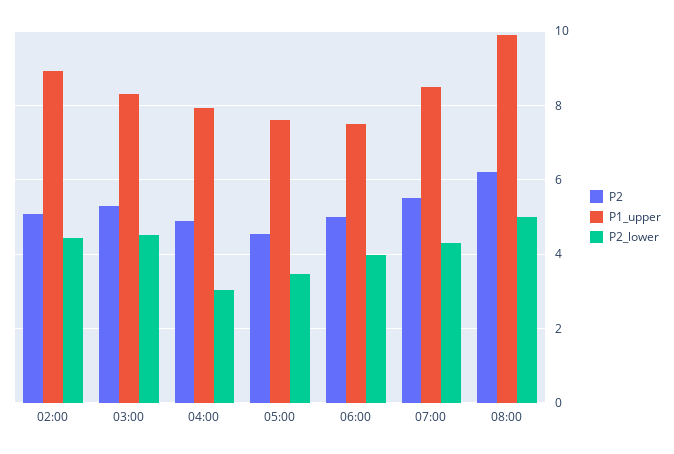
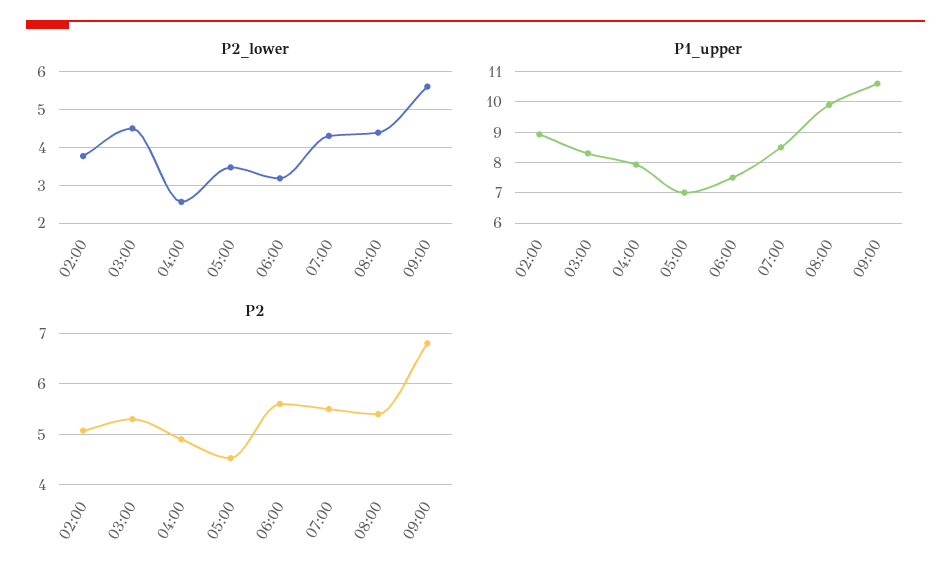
P2_lower, 02:00: 4.4 -> 3.8
P2_lower, 04:00: 3 -> 2.6
P1_upper, 05:00: 7.6 -> 7
P2, 06:00: 5 -> 5.6
P2_lower, 06:00: 4 -> 3.2
P2, 08:00: 6.2 -> 5.4
P2_lower, 08:00: 5 -> 4.4
P2_lower, 09:00: none -> 5.6
P1_upper, 09:00: none -> 10.6
P2, 09:00: none -> 6.8

